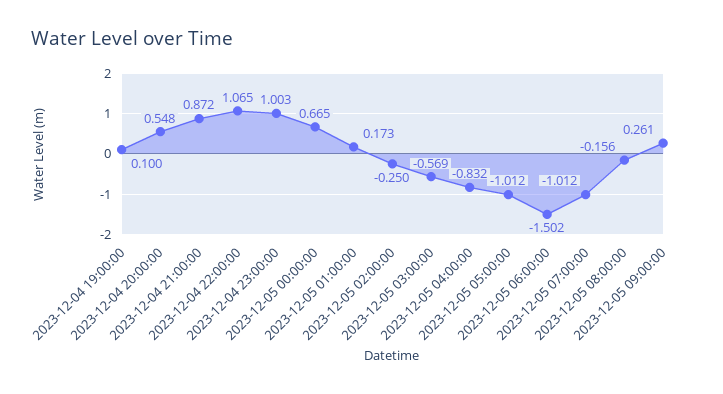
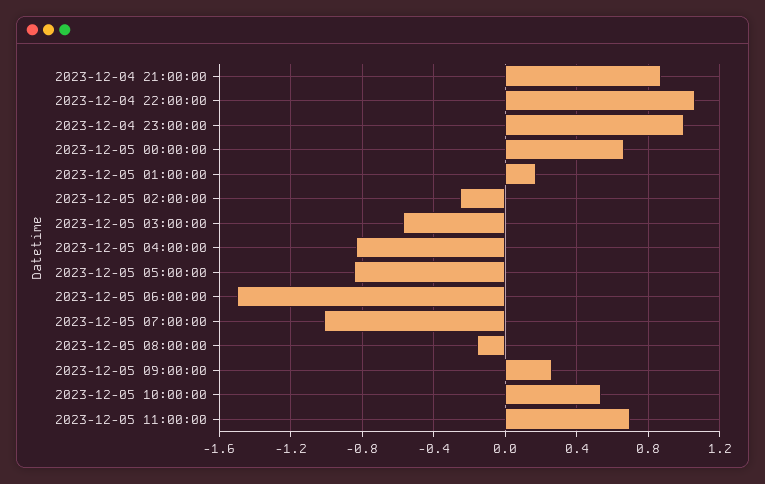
2023-12-04 19:00:00: 0.1 -> none
2023-12-04 20:00:00: 0.548 -> none
2023-12-05 05:00:00: -1.012 -> -0.85
2023-12-05 10:00:00: none -> 0.55
2023-12-05 11:00:00: none -> 0.7

